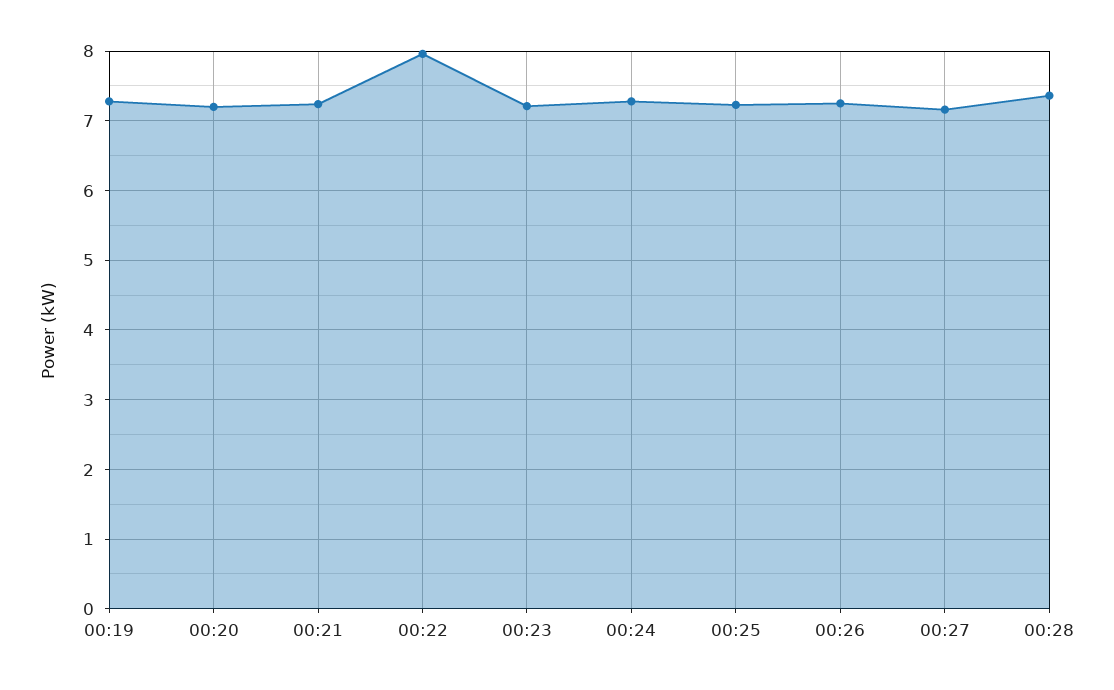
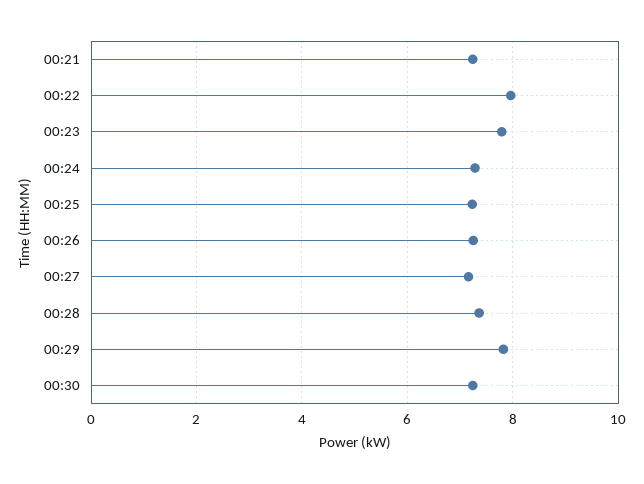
00:19: 7.3 -> none
00:20: 7.2 -> none
00:23: 7.2 -> 7.8
00:29: none -> 7.8
00:30: none -> 7.2

